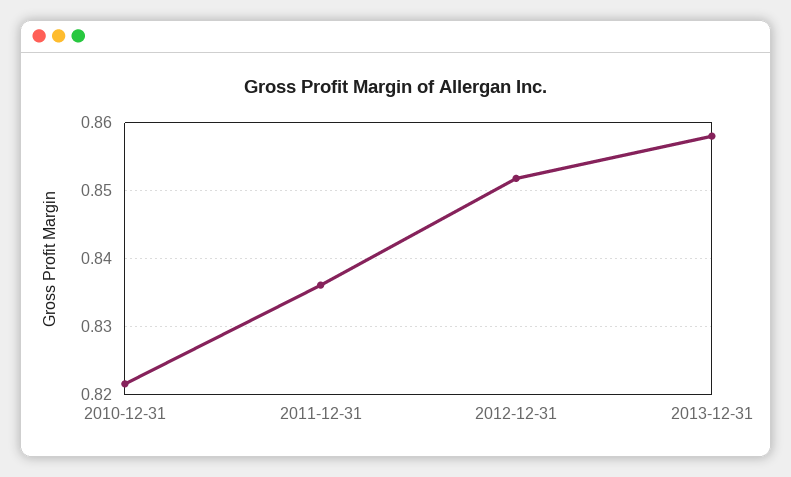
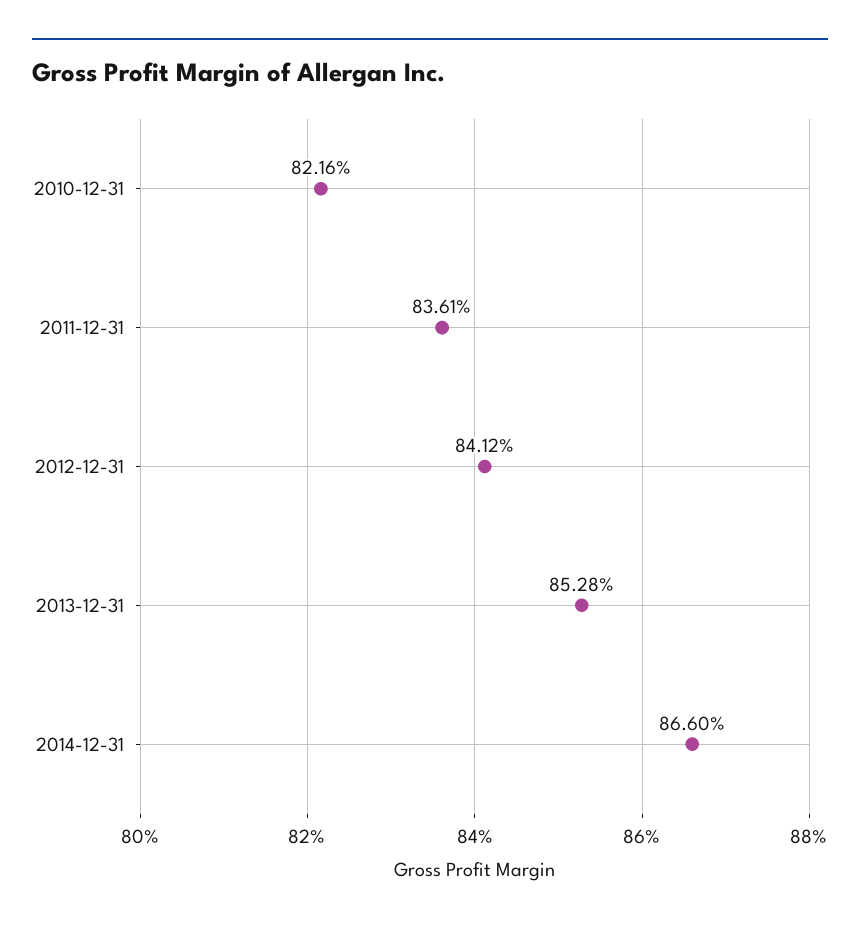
2012-12-31: 0.852 -> 0.8412
2013-12-31: 0.858 -> 0.8528
2014-12-31: none -> 0.866

